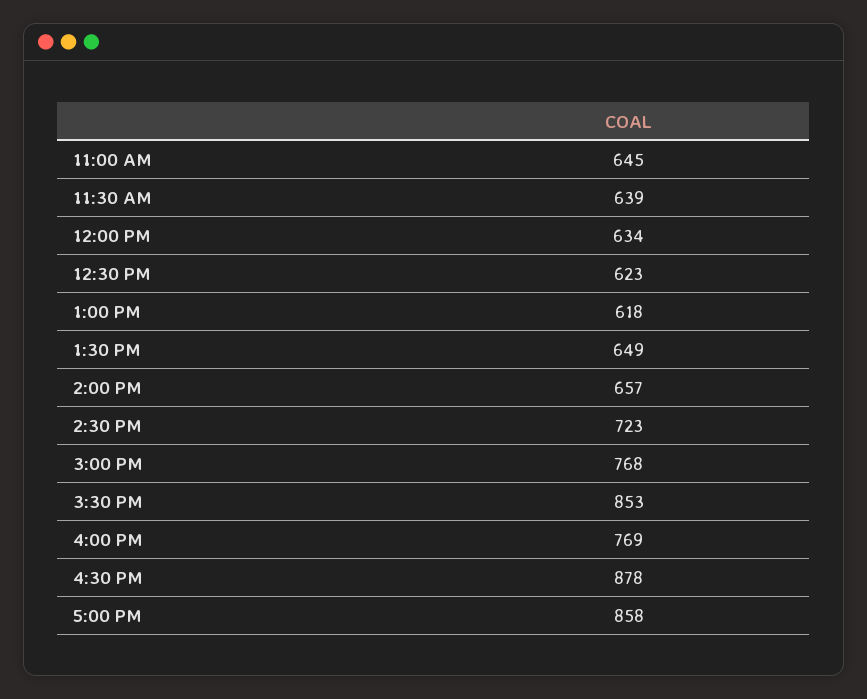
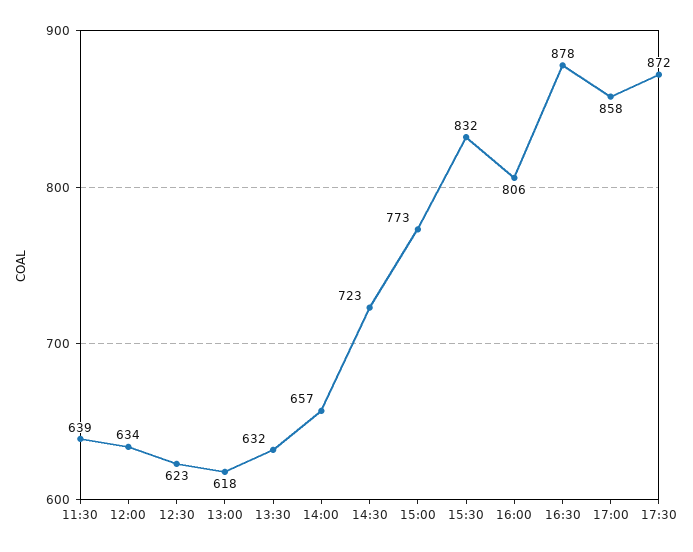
11:00 AM: 645 -> none
1:30 PM: 649 -> 632
3:00 PM: 768 -> 773
3:30 PM: 853 -> 832
4:00 PM: 769 -> 806
17:30: none -> 872

